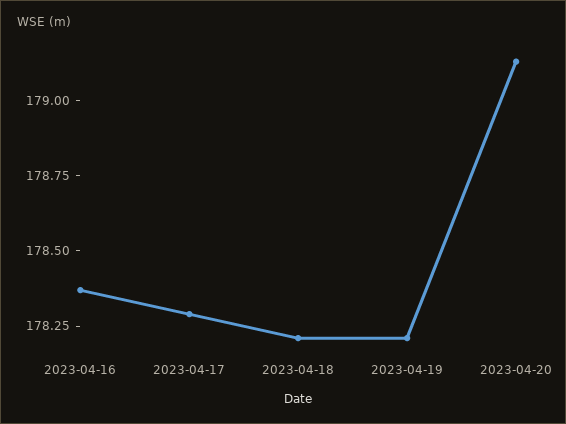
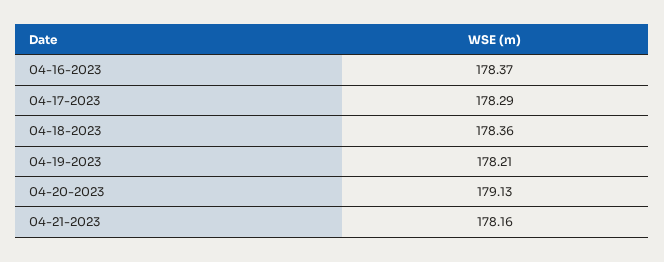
2023-04-18: 178.2 -> 178.36
04-21-2023: none -> 178.16

